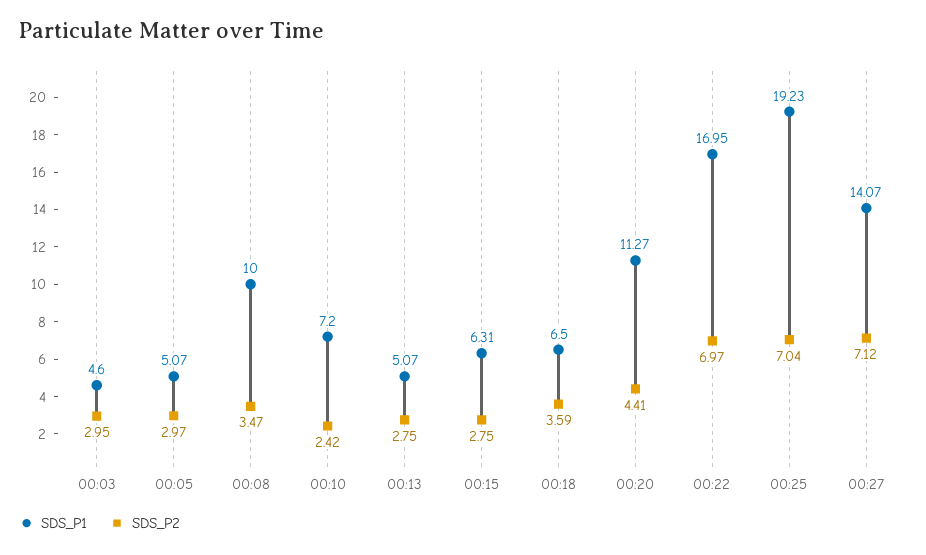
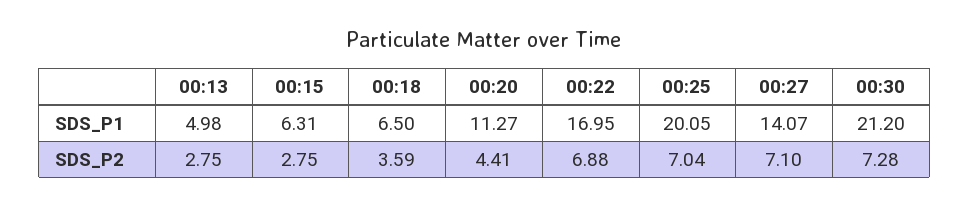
SDS_P1, 00:03: 4.6 -> none
SDS_P2, 00:03: 2.95 -> none
SDS_P1, 00:05: 5.07 -> none
SDS_P2, 00:05: 2.97 -> none
SDS_P1, 00:08: 10 -> none
SDS_P2, 00:08: 3.47 -> none
SDS_P1, 00:10: 7.2 -> none
SDS_P2, 00:10: 2.42 -> none
SDS_P1, 00:13: 5.07 -> 4.98
SDS_P2, 00:22: 6.97 -> 6.88
SDS_P1, 00:25: 19.23 -> 20.05
SDS_P2, 00:27: 7.12 -> 7.1
SDS_P1, 00:30: none -> 21.2
SDS_P2, 00:30: none -> 7.28

